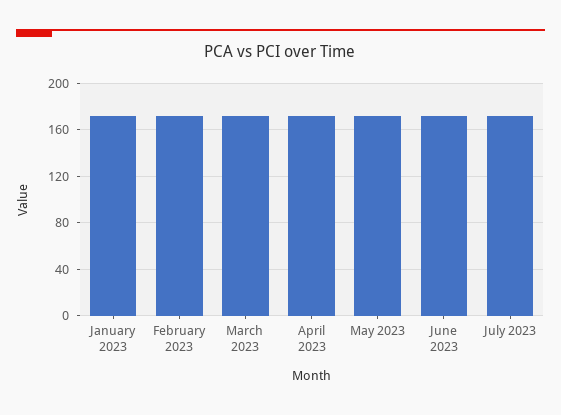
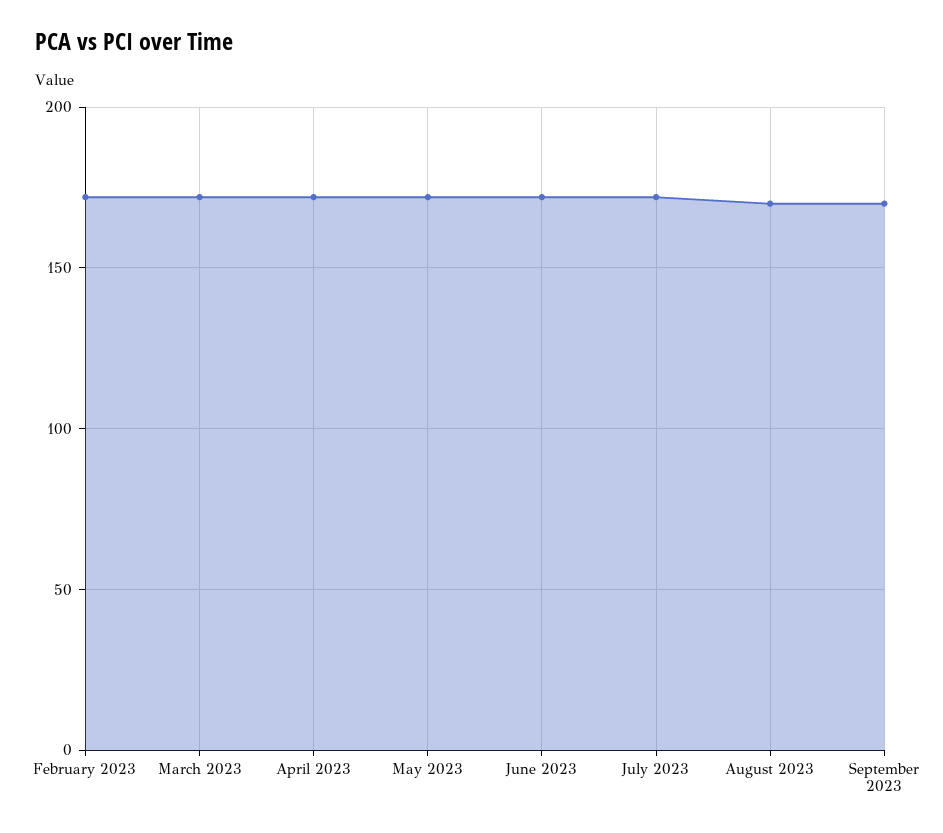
January 2023: 170 -> none
August 2023: none -> 170
September 2023: none -> 170

